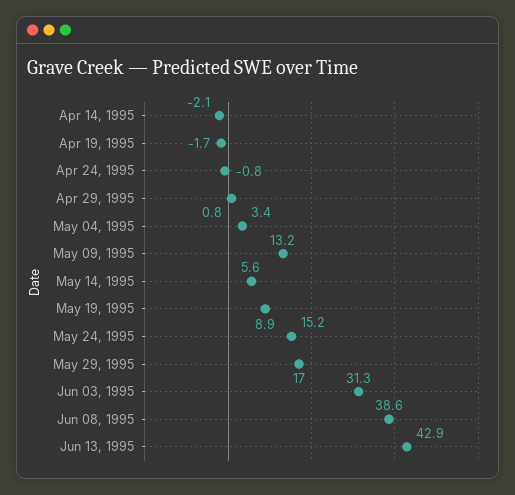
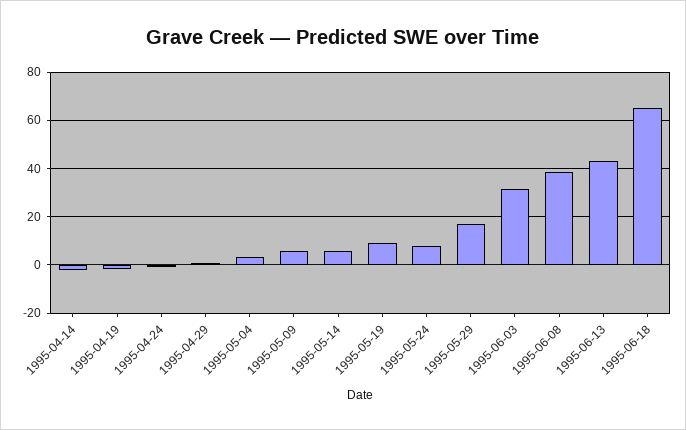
May 09, 1995: 13.2 -> 5
May 24, 1995: 15.2 -> 7.5
1995-06-18: none -> 65

